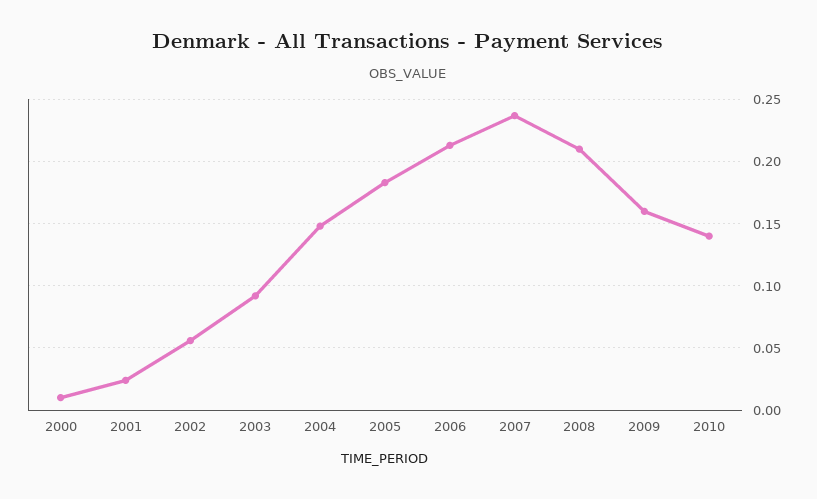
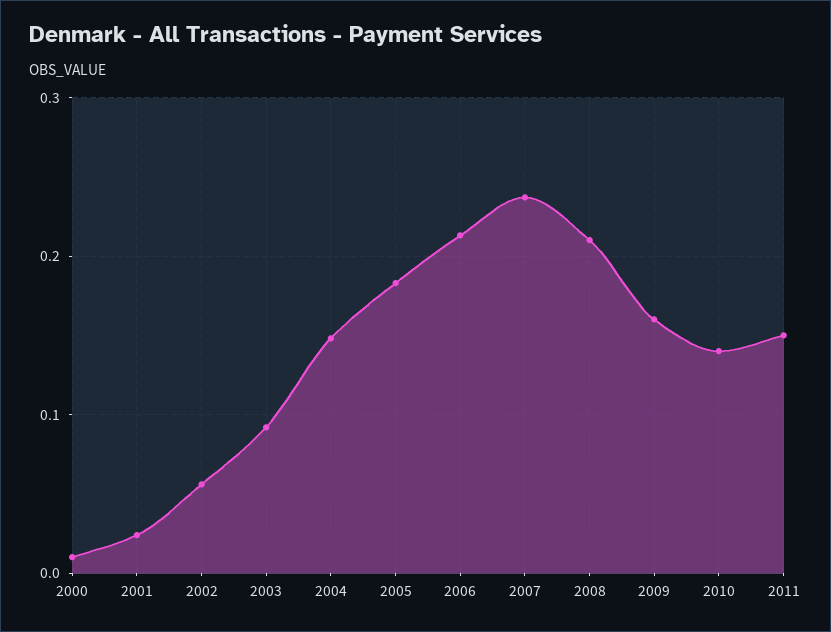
2011: none -> 0.15

